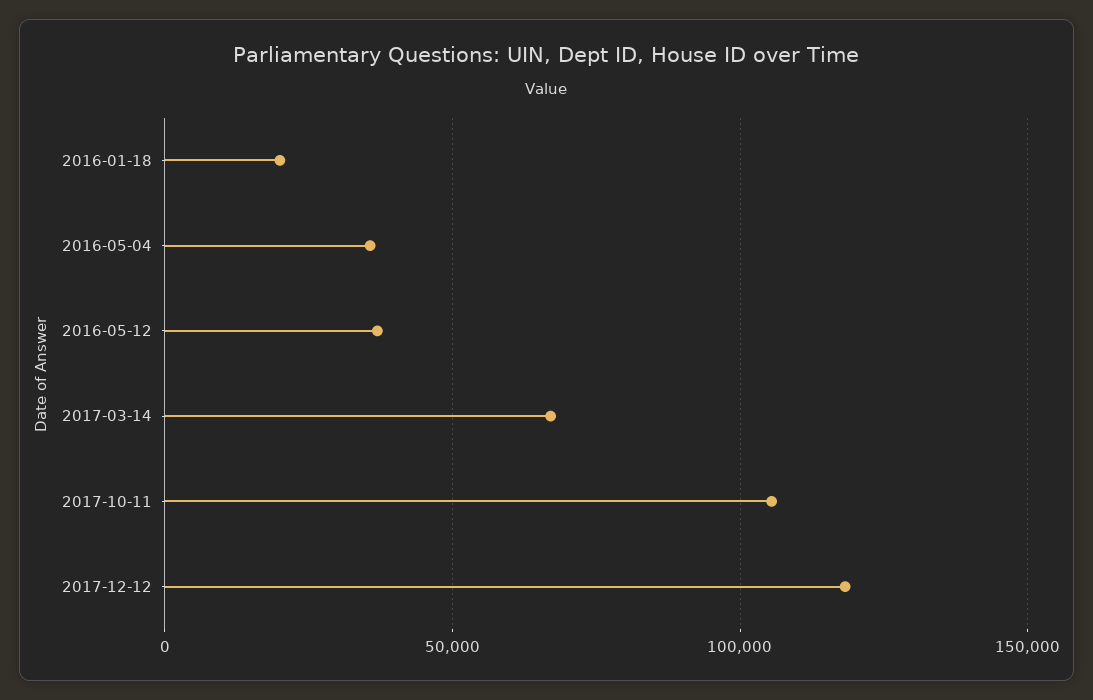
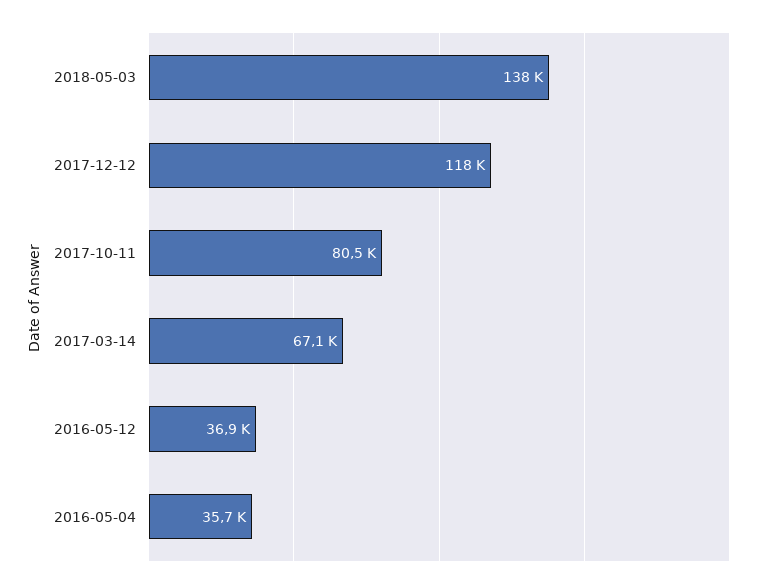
2016-01-18: 20000 -> none
2017-10-11: 105000 -> 80500
2018-05-03: none -> 138000

